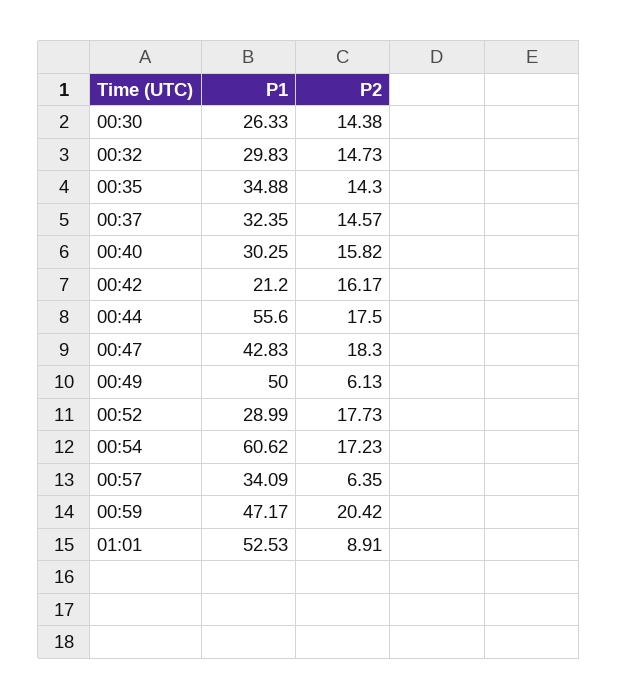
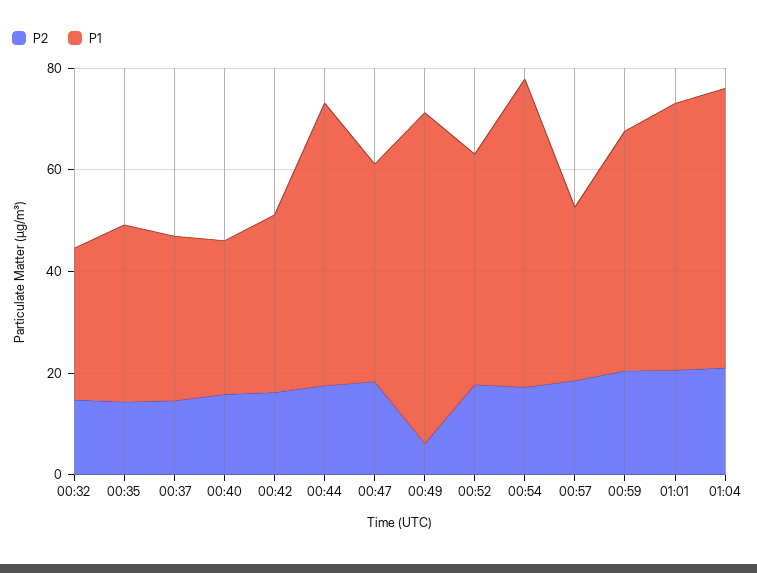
P1, 00:30: 26.33 -> none
P2, 00:30: 14.38 -> none
P1, 00:42: 21.2 -> 35
P1, 00:49: 50 -> 65
P1, 00:52: 28.99 -> 45
P2, 00:57: 6.35 -> 20
P2, 01:01: 8.91 -> 20
P2, 01:04: none -> 20
P1, 01:04: none -> 55

